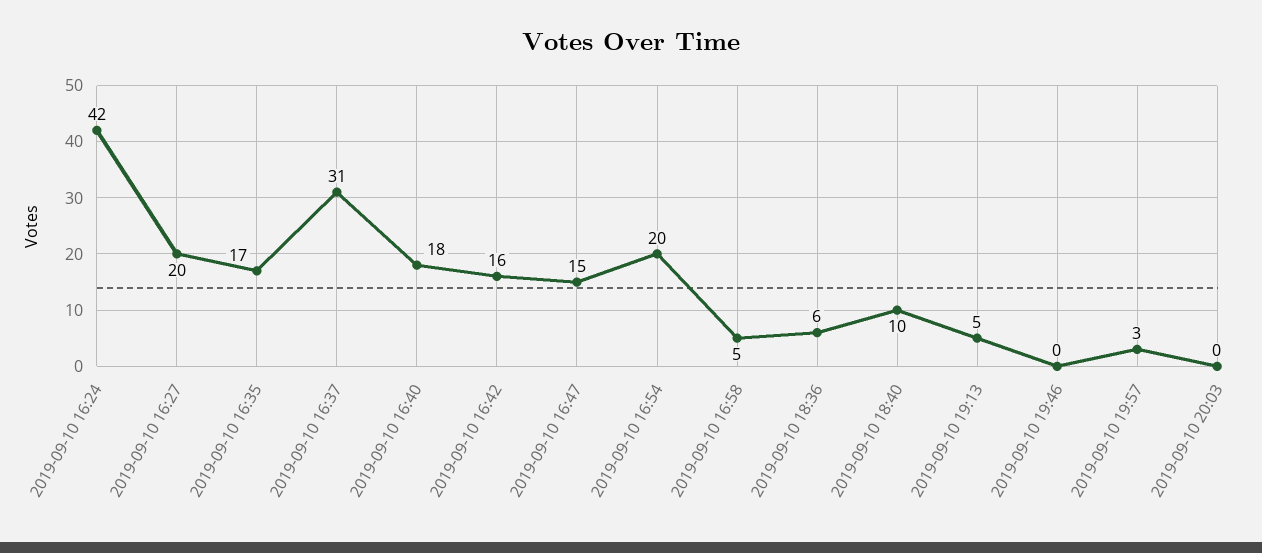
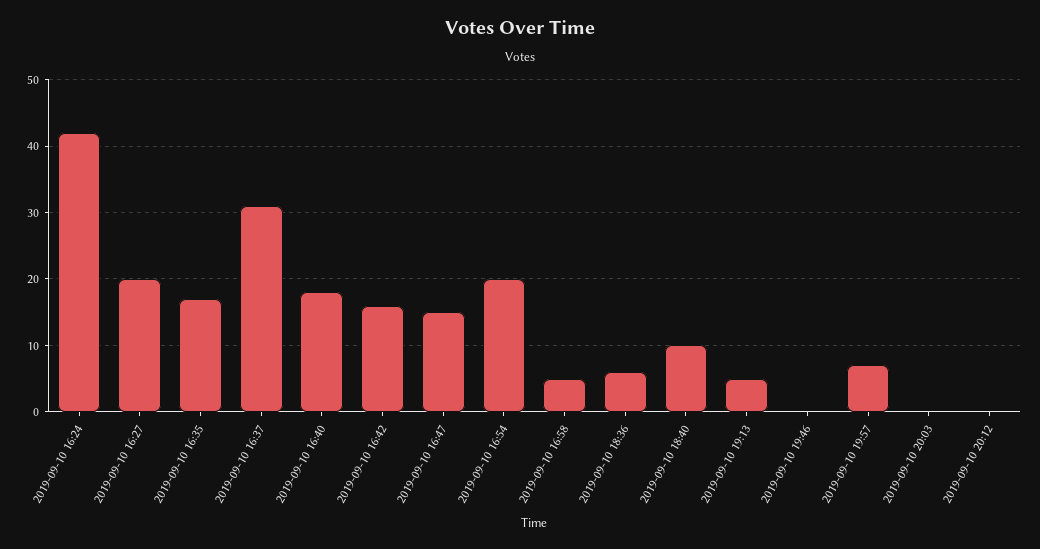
2019-09-10 19:57: 3 -> 7
2019-09-10 20:12: none -> 0

